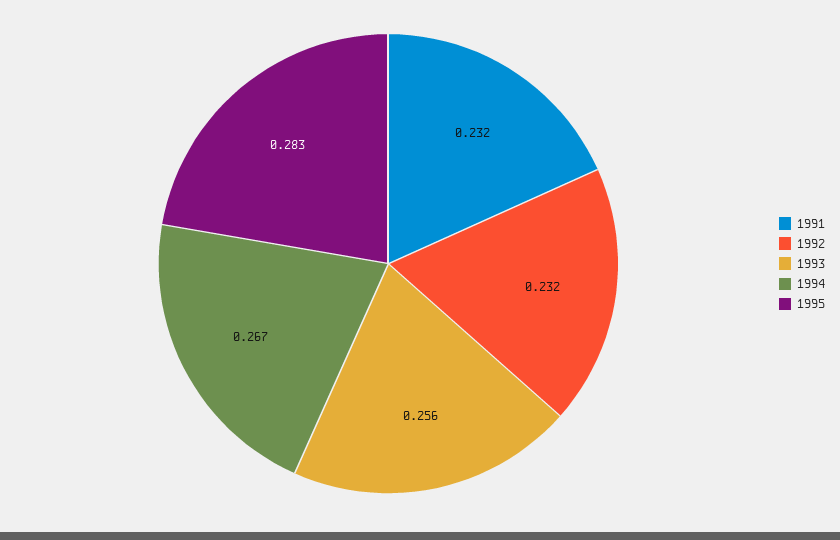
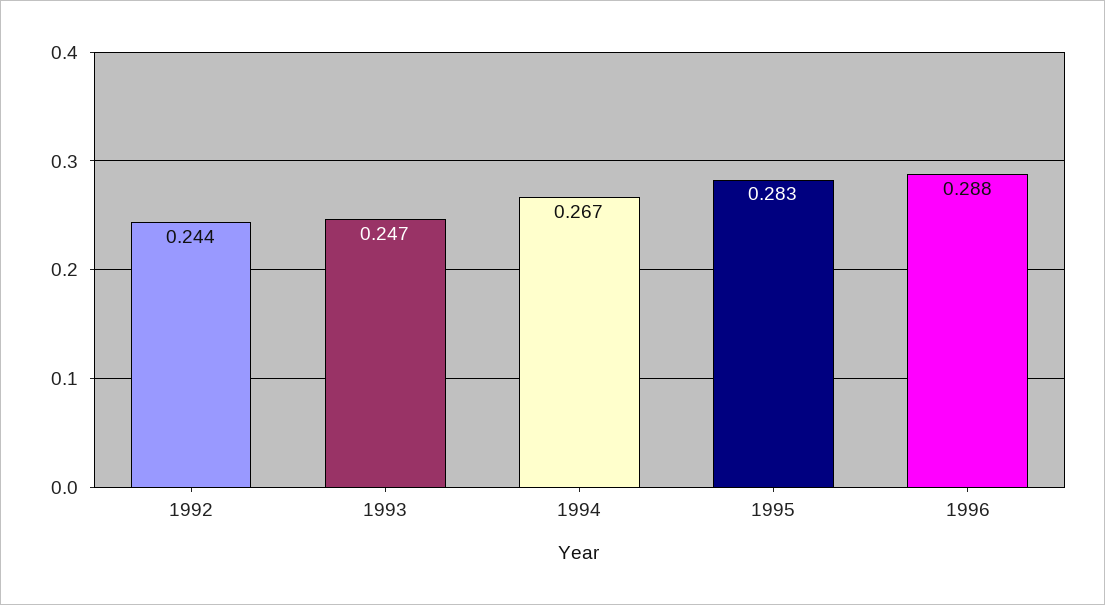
1991: 0.232 -> none
1992: 0.232 -> 0.244
1993: 0.256 -> 0.247
1996: none -> 0.288

